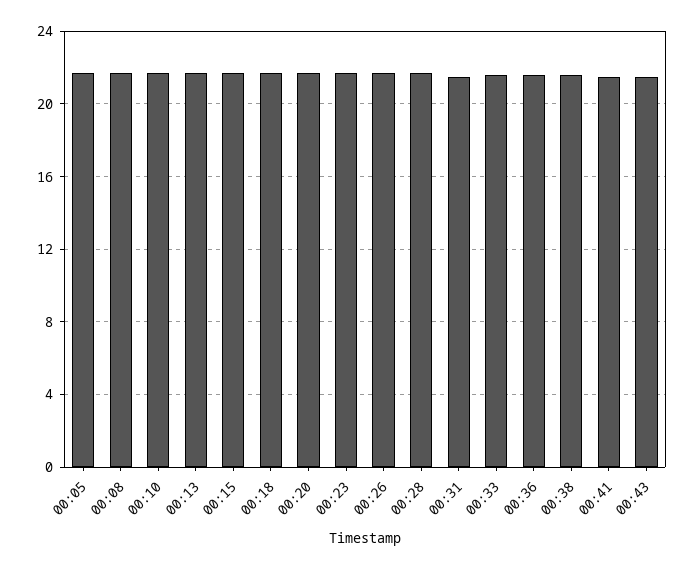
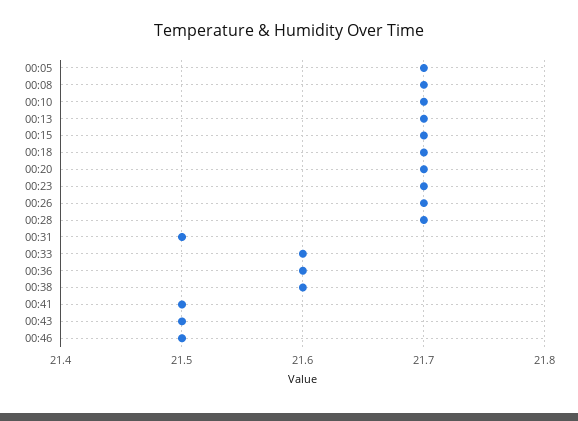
00:46: none -> 21.5

